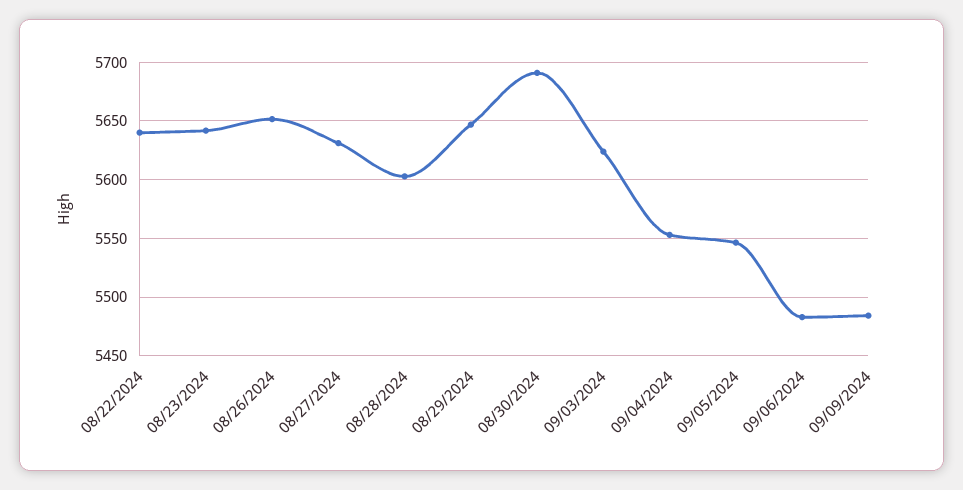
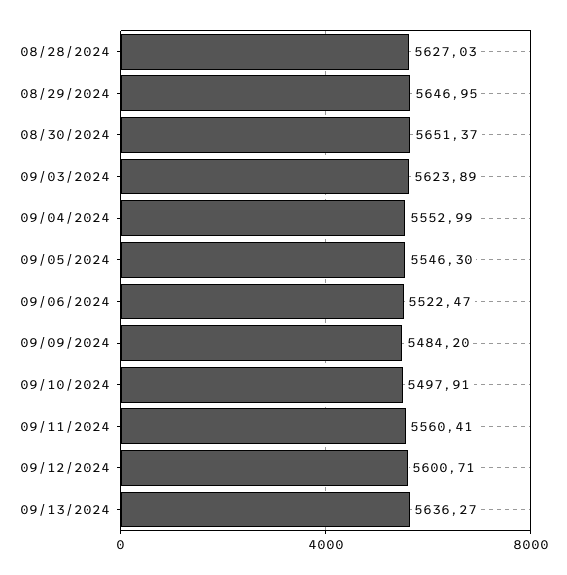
08/22/2024: 5640 -> none
08/23/2024: 5640 -> none
08/26/2024: 5650 -> none
08/27/2024: 5630 -> none
08/28/2024: 5600 -> 5627.03
08/30/2024: 5690 -> 5651.37
09/06/2024: 5480 -> 5522.47
09/10/2024: none -> 5497.91
09/11/2024: none -> 5560.41
09/12/2024: none -> 5600.71
09/13/2024: none -> 5636.27

